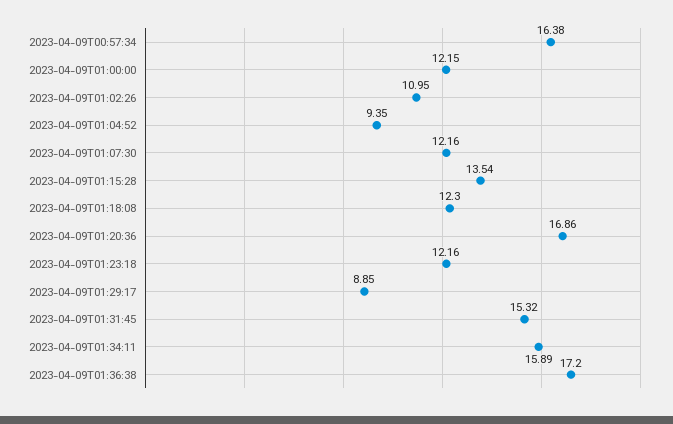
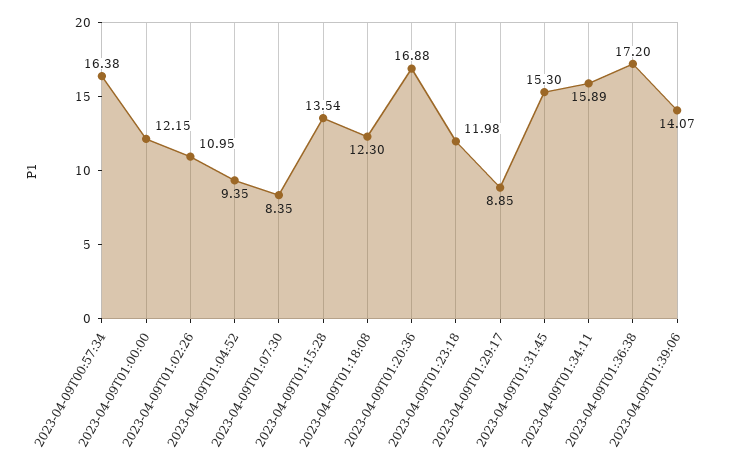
2023-04-09T01:07:30: 12.16 -> 8.35
2023-04-09T01:20:36: 16.86 -> 16.88
2023-04-09T01:23:18: 12.16 -> 11.98
2023-04-09T01:31:45: 15.32 -> 15.3
2023-04-09T01:39:06: none -> 14.07

